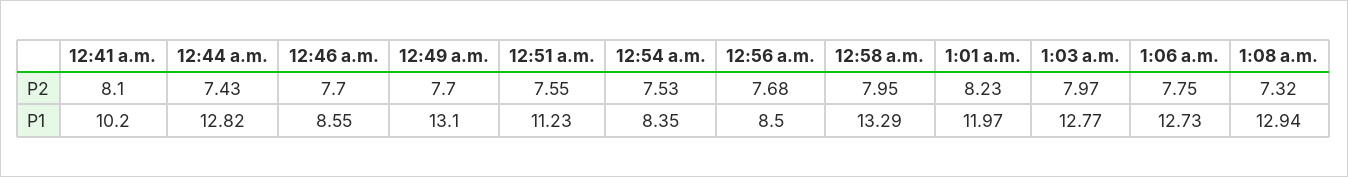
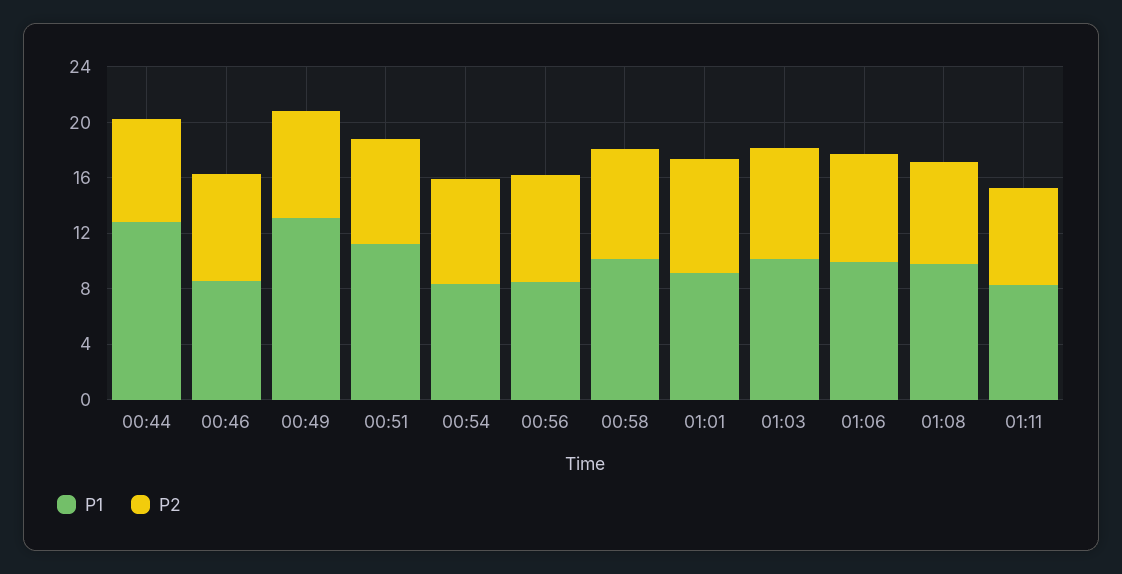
P2, 12:41 a.m.: 8.1 -> none
P1, 12:41 a.m.: 10.2 -> none
P1, 12:58 a.m.: 13.29 -> 10
P1, 1:01 a.m.: 11.97 -> 9
P1, 1:03 a.m.: 12.77 -> 10
P1, 1:06 a.m.: 12.73 -> 10
P1, 1:08 a.m.: 12.94 -> 10
P1, 01:11: none -> 8
P2, 01:11: none -> 7

